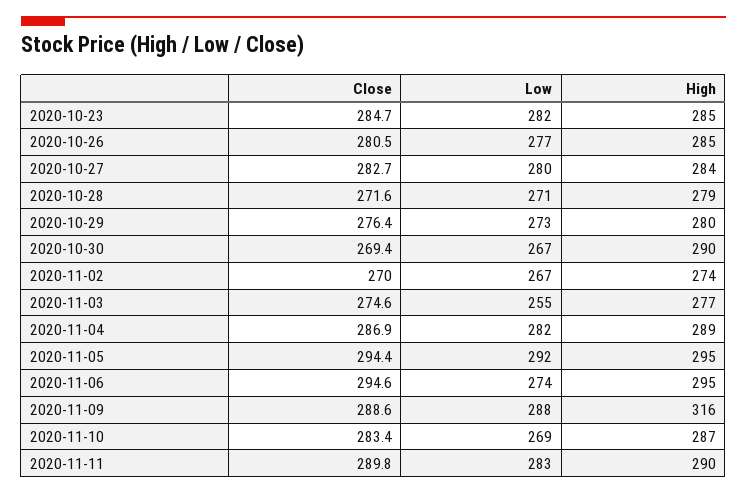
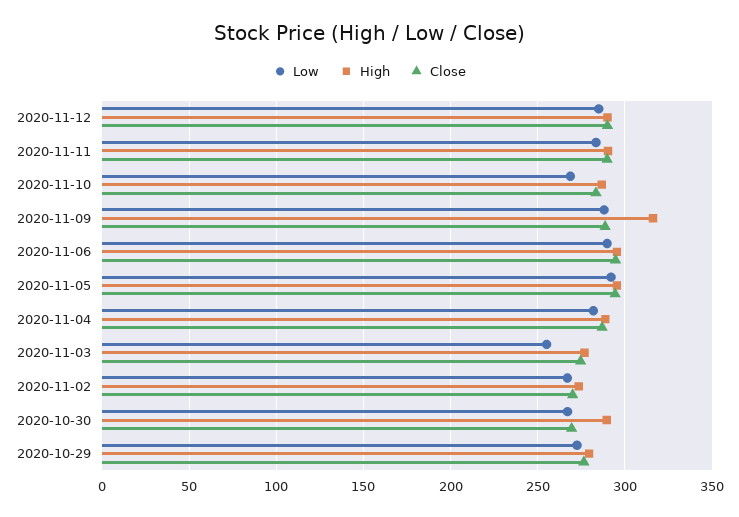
Close, 2020-10-23: 284.7 -> none
Low, 2020-10-23: 282 -> none
High, 2020-10-23: 285 -> none
Close, 2020-10-26: 280.5 -> none
Low, 2020-10-26: 277 -> none
High, 2020-10-26: 285 -> none
Close, 2020-10-27: 282.7 -> none
Low, 2020-10-27: 280 -> none
High, 2020-10-27: 284 -> none
Close, 2020-10-28: 271.6 -> none
Low, 2020-10-28: 271 -> none
High, 2020-10-28: 279 -> none
Low, 2020-11-06: 274 -> 290
Low, 2020-11-12: none -> 285
High, 2020-11-12: none -> 290
Close, 2020-11-12: none -> 290

